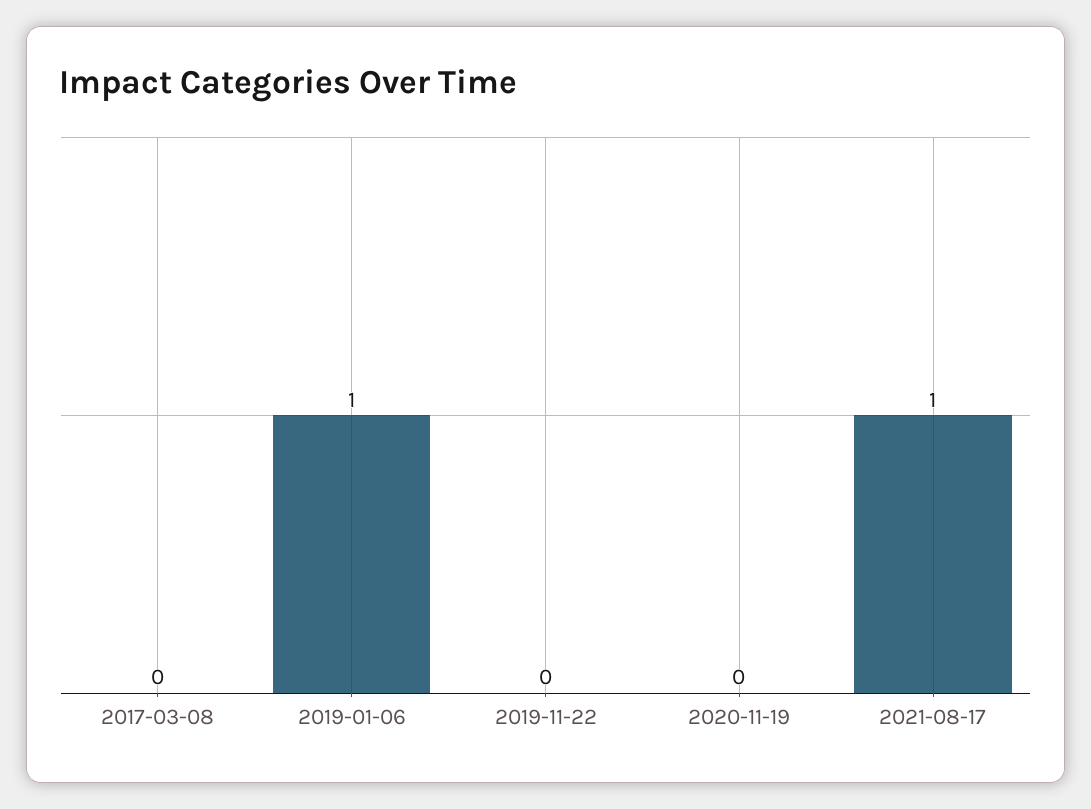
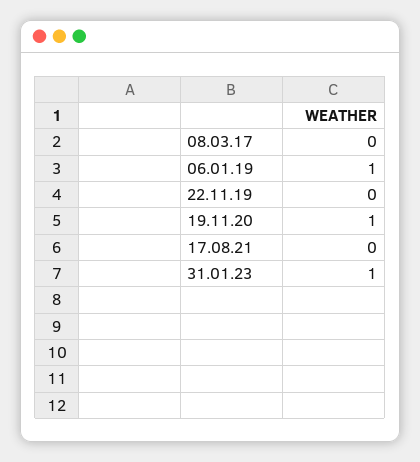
2020-11-19: 0 -> 1
2021-08-17: 1 -> 0
31.01.23: none -> 1

